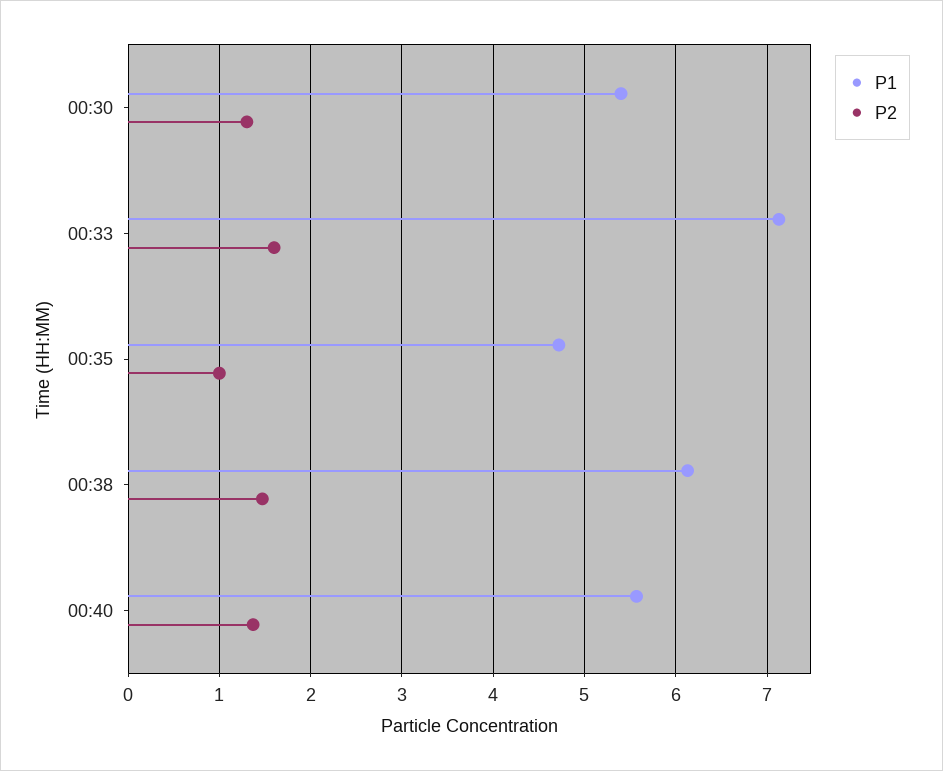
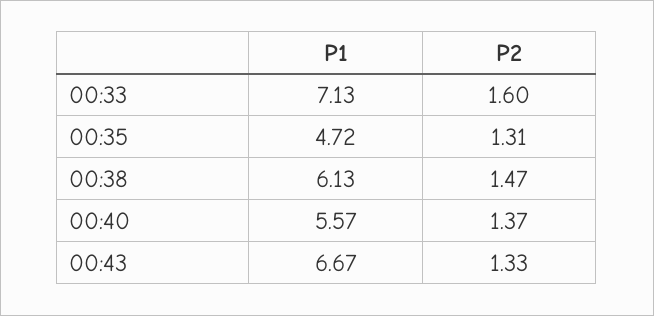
P1, 00:30: 5.4 -> none
P2, 00:30: 1.3 -> none
P2, 00:35: 1 -> 1.31
P1, 00:43: none -> 6.67
P2, 00:43: none -> 1.33

